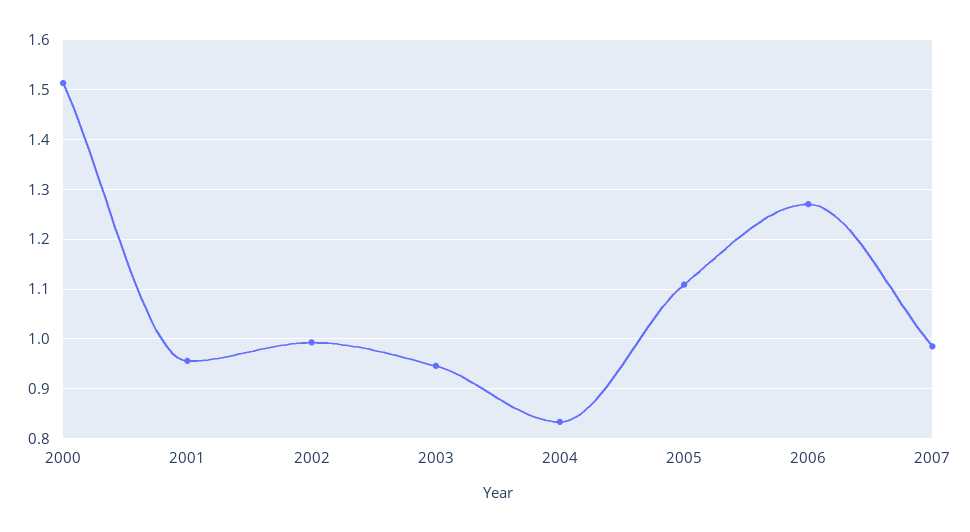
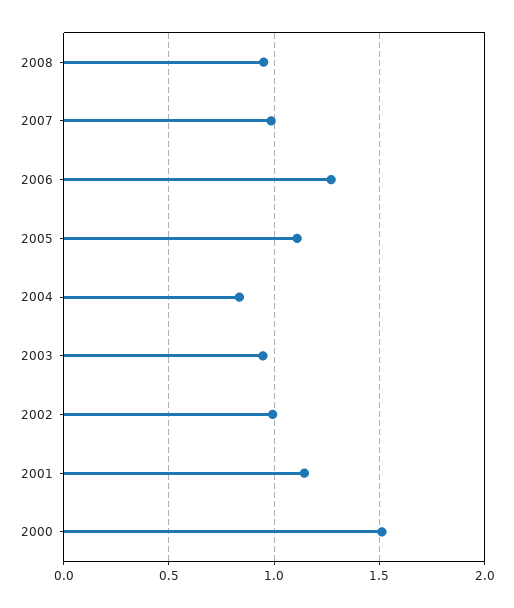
2001: 0.96 -> 1.15
2008: none -> 0.95

